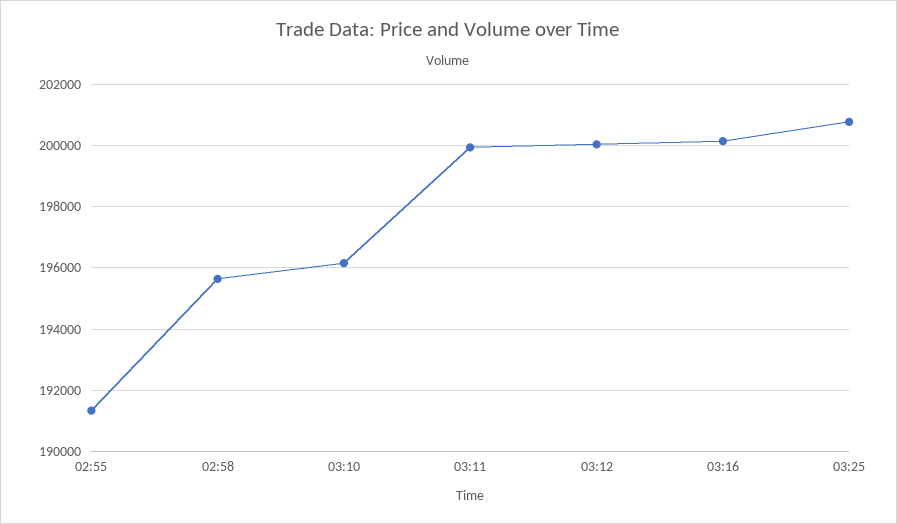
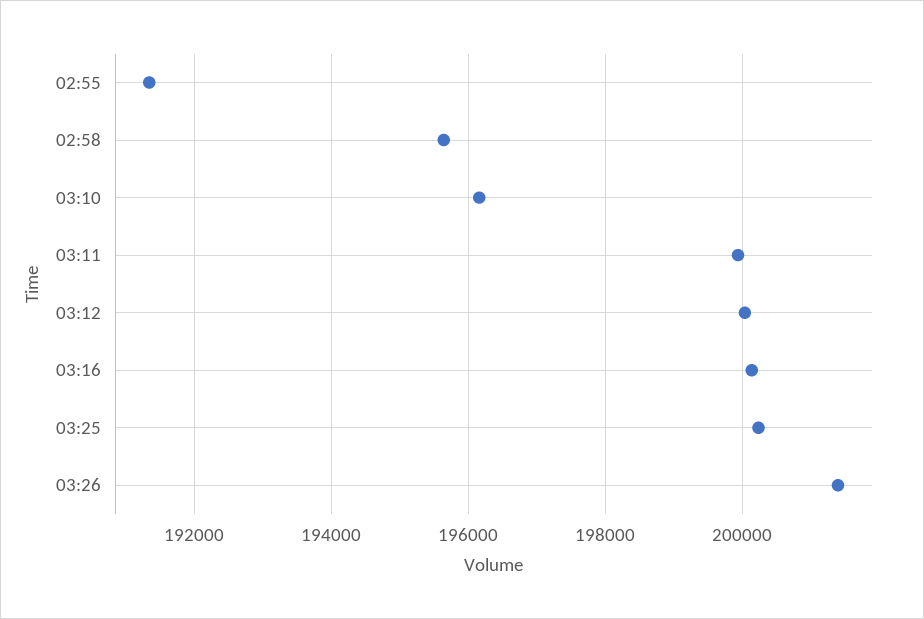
03:25: 200800 -> 200200
03:26: none -> 201400

